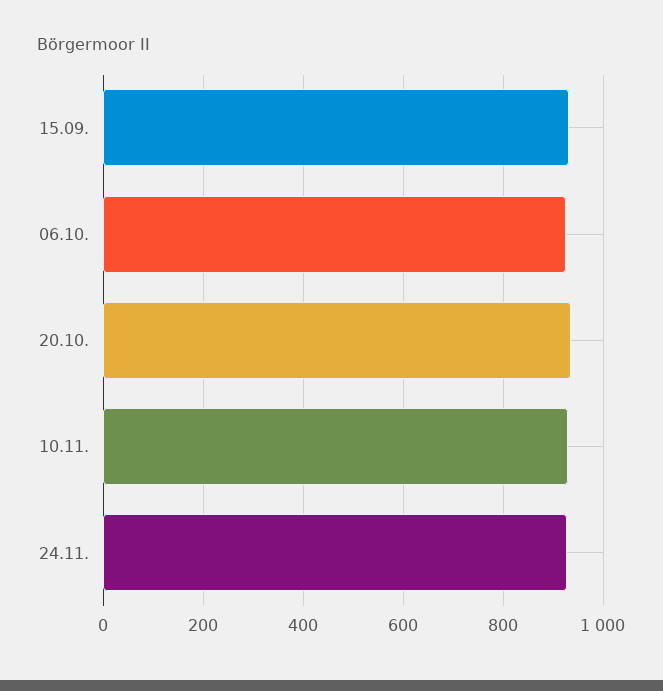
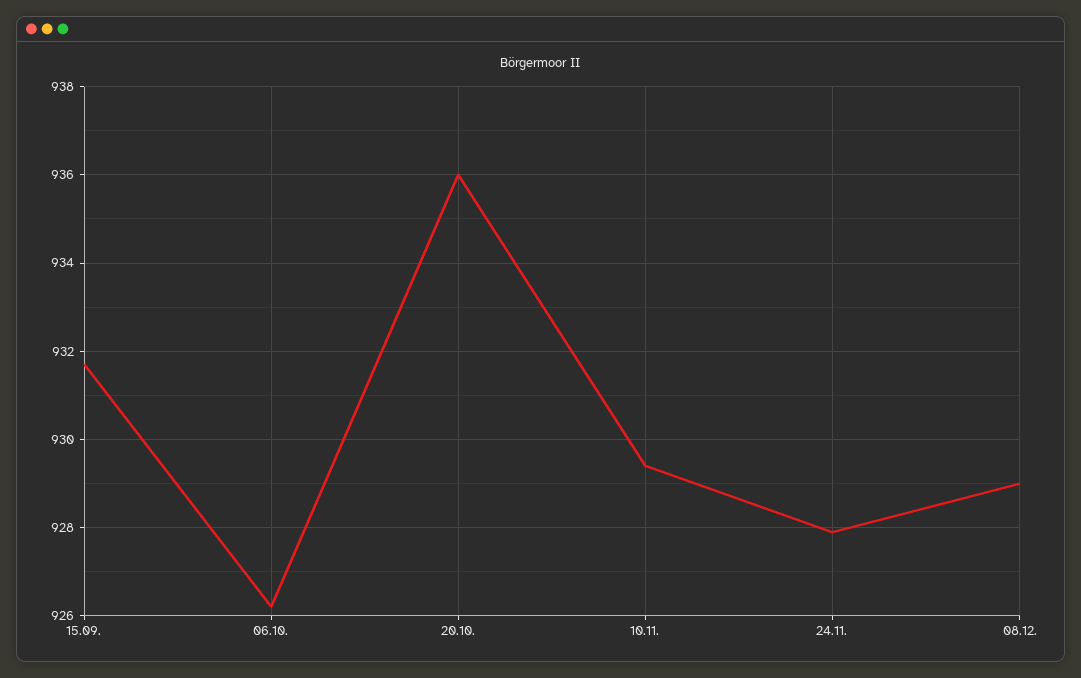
08.12.: none -> 929

